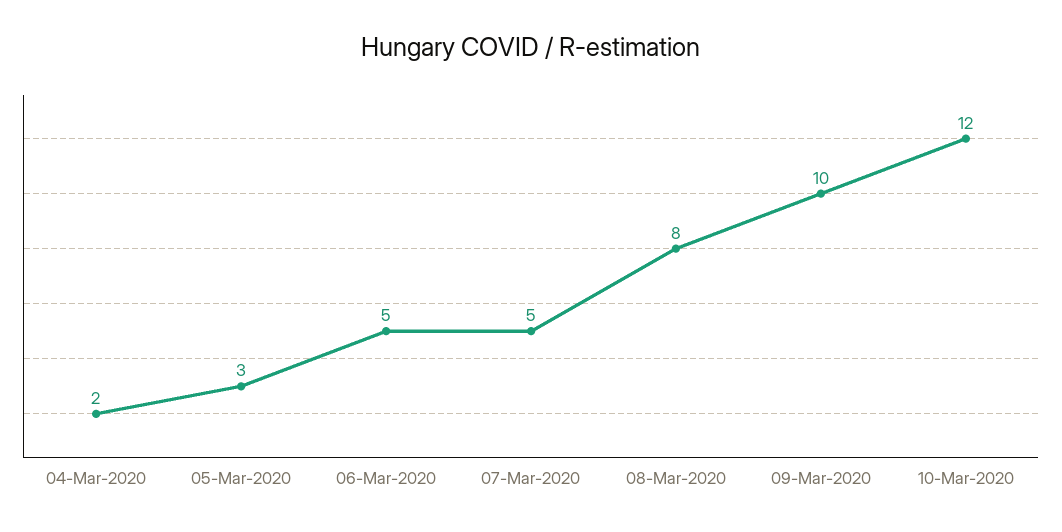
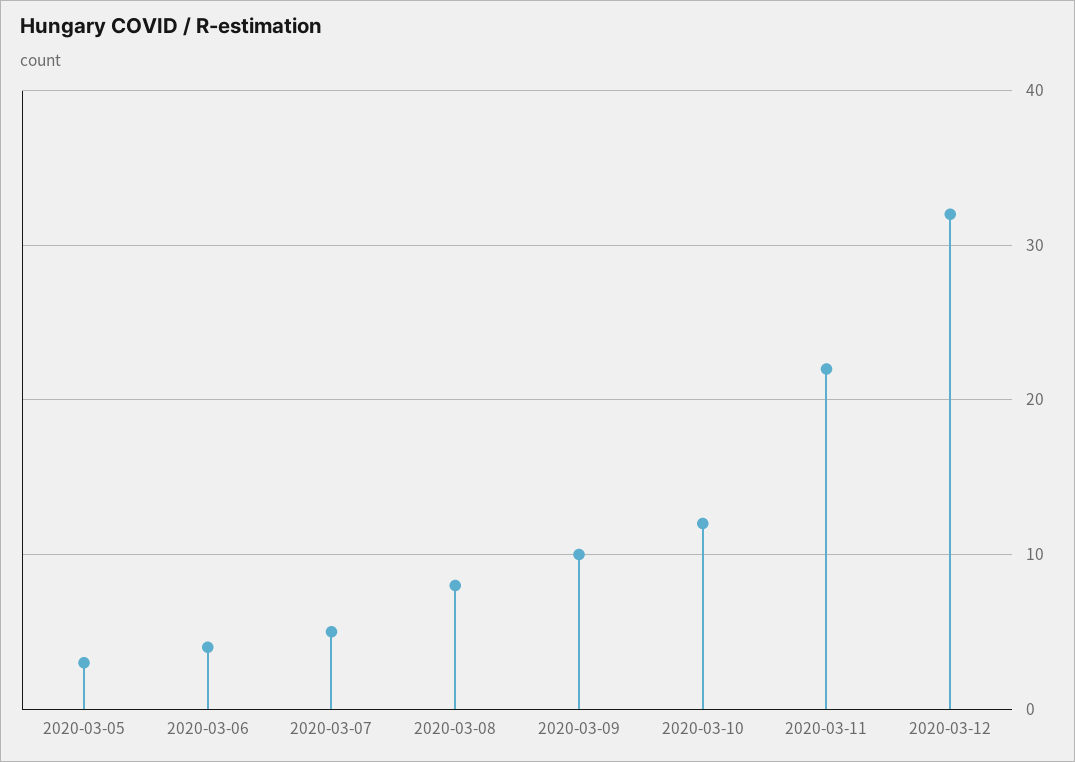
04-Mar-2020: 2 -> none
06-Mar-2020: 5 -> 4
2020-03-11: none -> 22
2020-03-12: none -> 32

